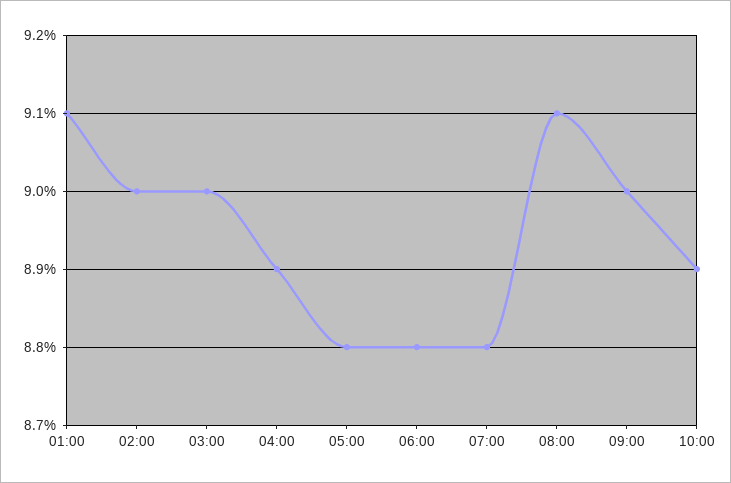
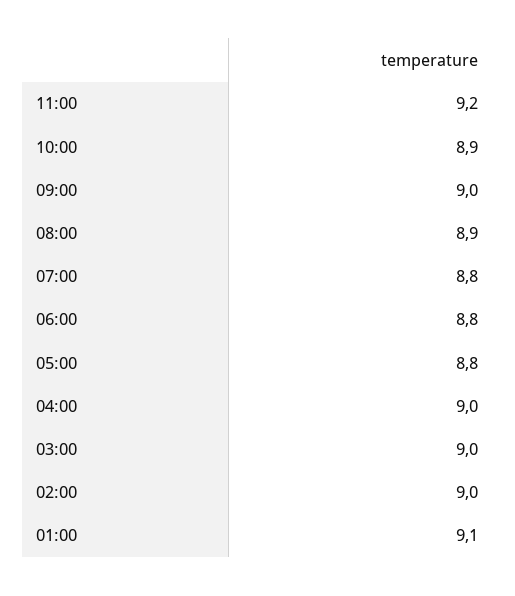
04:00: 8.9 -> 9
08:00: 9.1 -> 8.9
11:00: none -> 9.2

